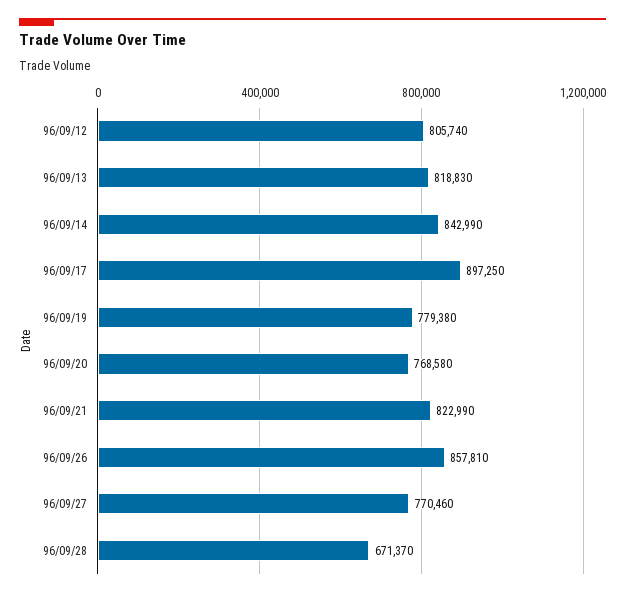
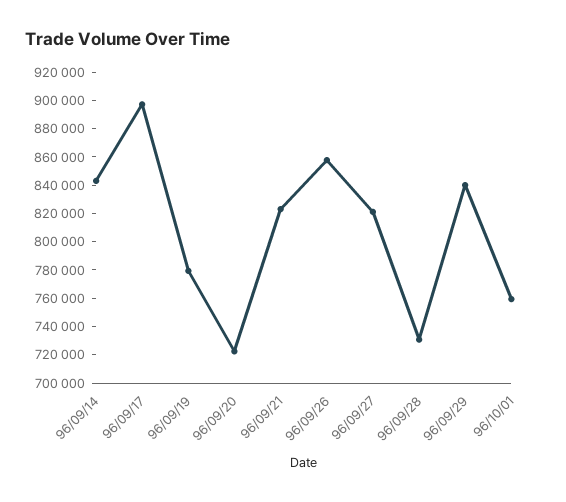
96/09/12: 805740 -> none
96/09/13: 818830 -> none
96/09/20: 768580 -> 720000
96/09/27: 770460 -> 820000
96/09/28: 671370 -> 730000
96/09/29: none -> 840000
96/10/01: none -> 760000

